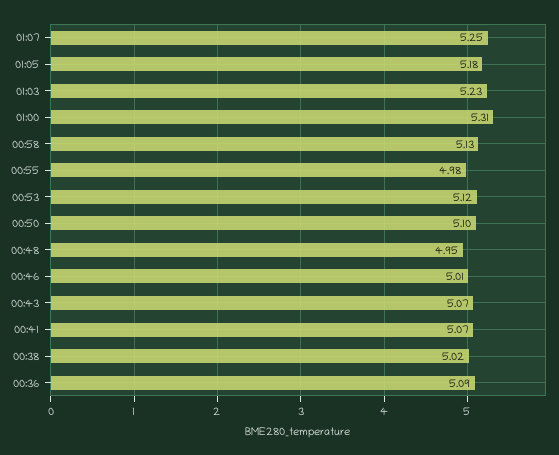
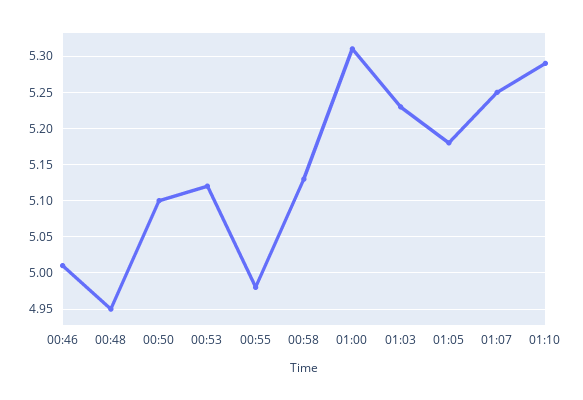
00:43: 5.07 -> none
00:41: 5.07 -> none
00:38: 5.02 -> none
00:36: 5.09 -> none
01:10: none -> 5.29

